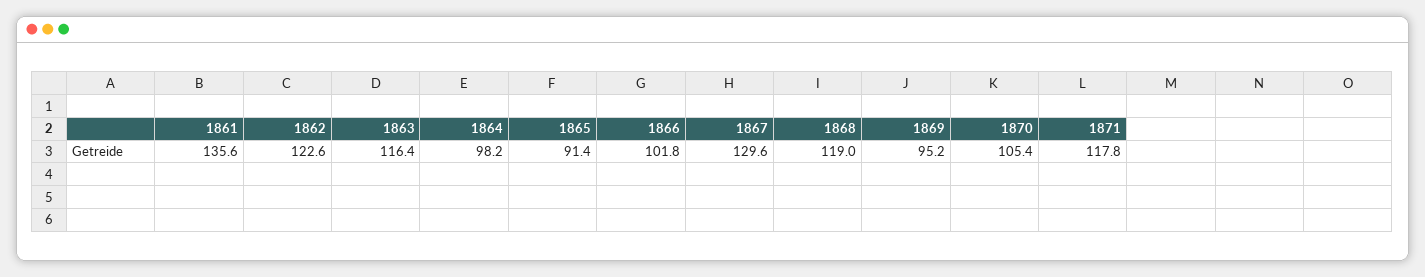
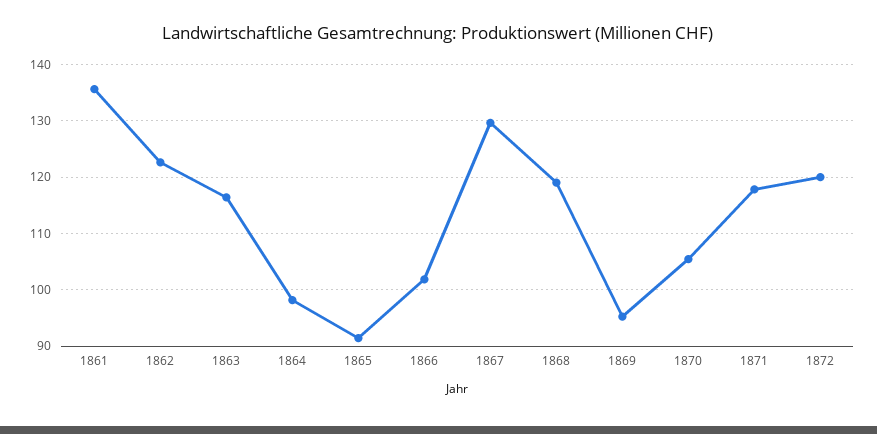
1872: none -> 120

